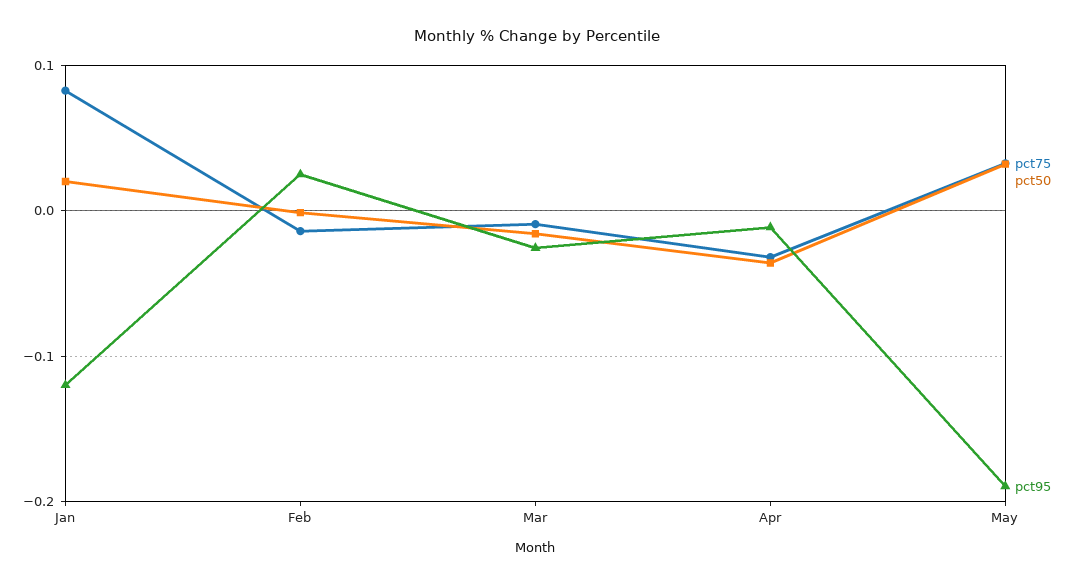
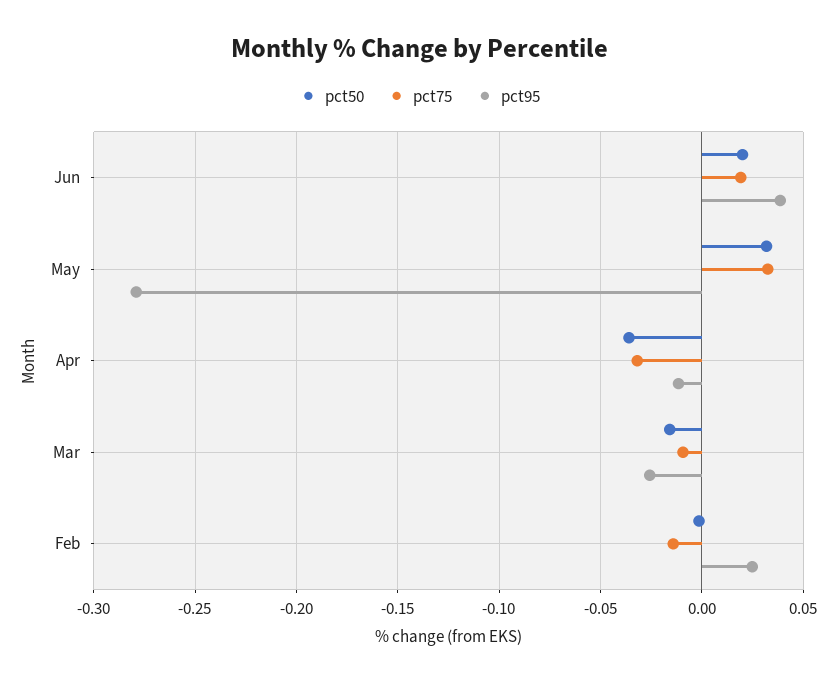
pct75, Jan: 0.08 -> none
pct50, Jan: 0.02 -> none
pct95, Jan: -0.12 -> none
pct95, May: -0.19 -> -0.28
pct50, Jun: none -> 0.02
pct75, Jun: none -> 0.02
pct95, Jun: none -> 0.04

